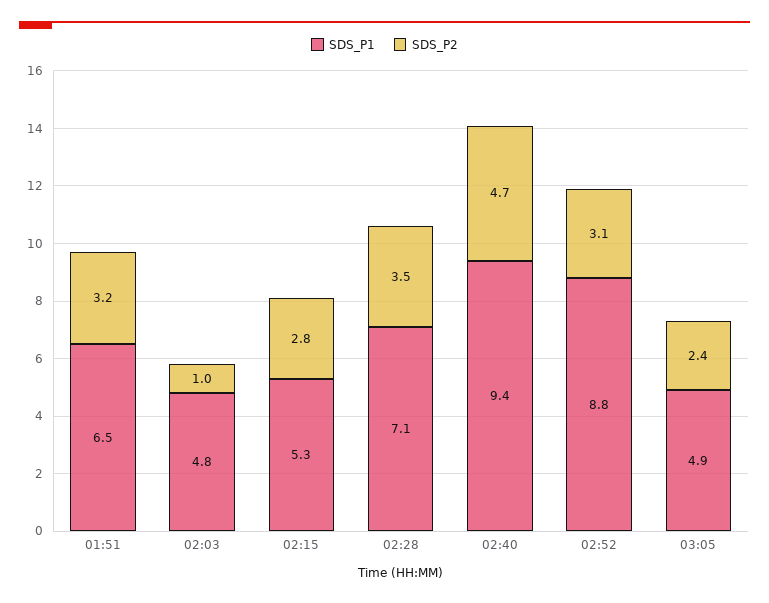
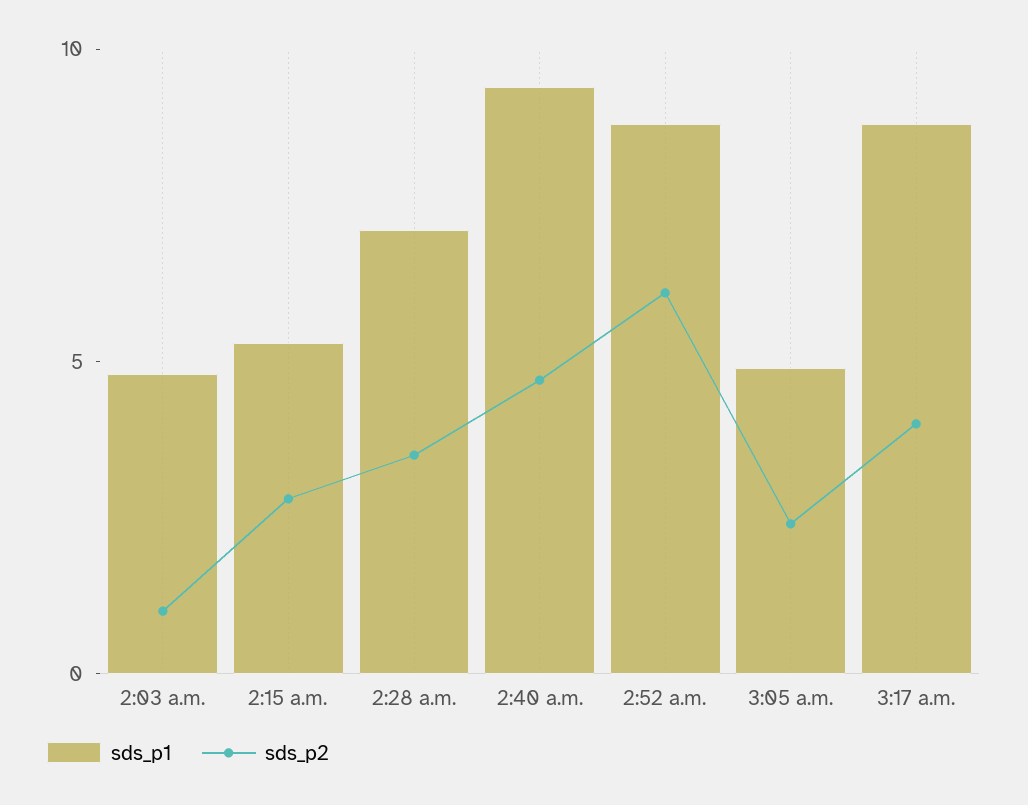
SDS_P1, 01:51: 6.5 -> none
SDS_P2, 01:51: 3.2 -> none
SDS_P2, 02:52: 3.1 -> 6
SDS_P1, 3:17 a.m.: none -> 9
SDS_P2, 3:17 a.m.: none -> 4

